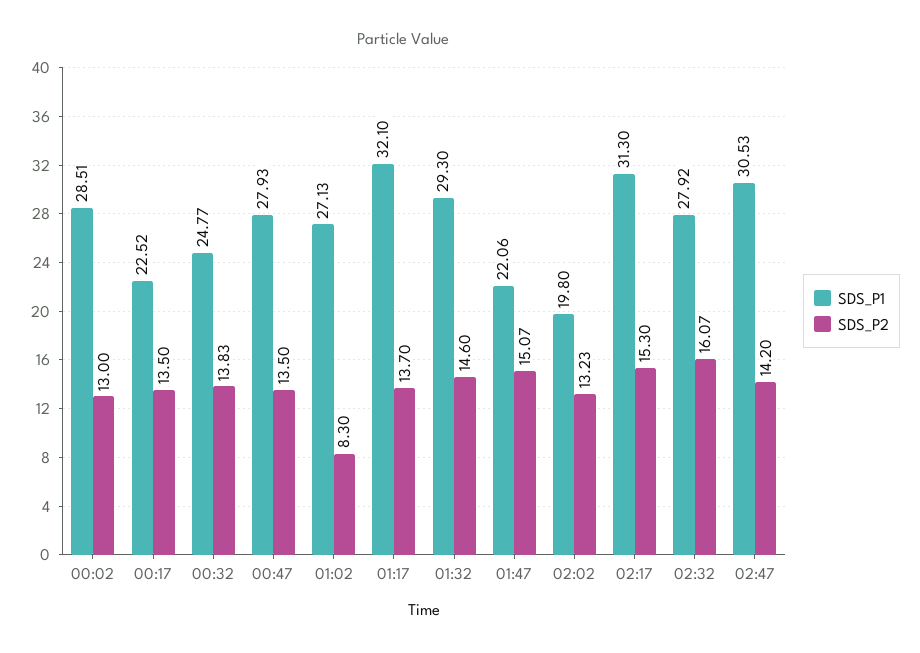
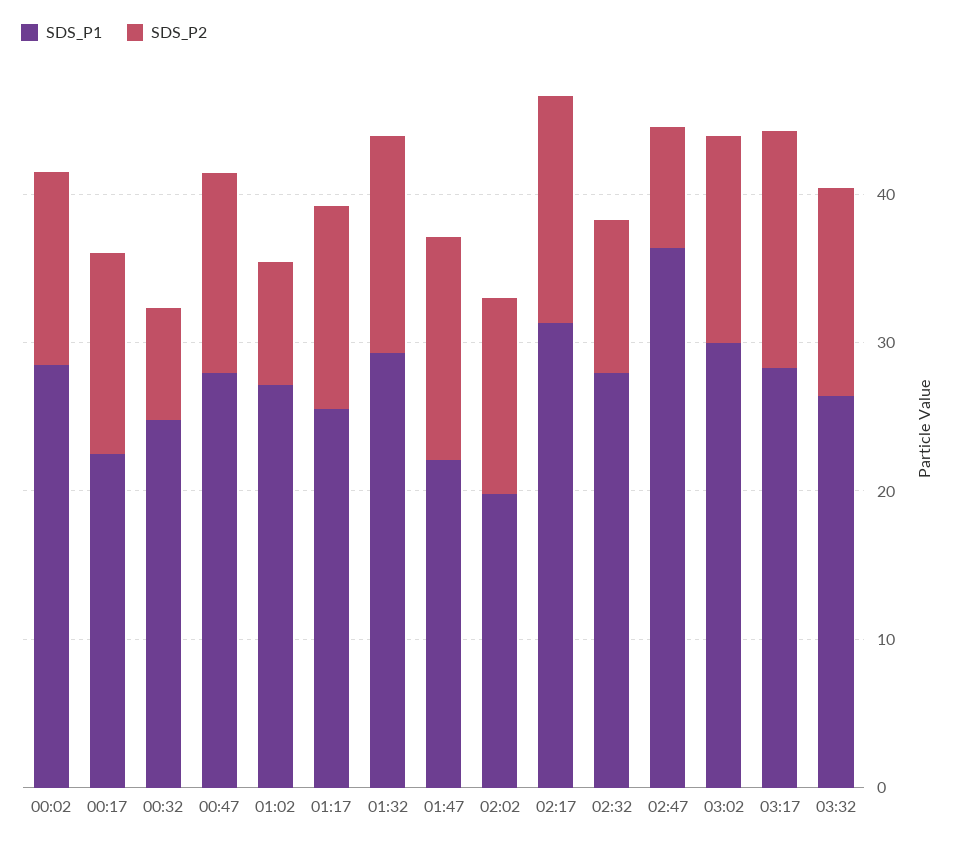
SDS_P2, 00:32: 13.83 -> 8
SDS_P1, 01:17: 32.1 -> 26
SDS_P2, 02:32: 16.07 -> 10
SDS_P1, 02:47: 30.53 -> 36
SDS_P2, 02:47: 14.2 -> 8
SDS_P1, 03:02: none -> 30
SDS_P2, 03:02: none -> 14
SDS_P1, 03:17: none -> 28
SDS_P2, 03:17: none -> 16
SDS_P1, 03:32: none -> 26
SDS_P2, 03:32: none -> 14

